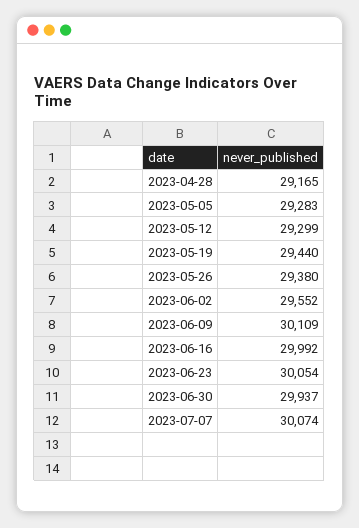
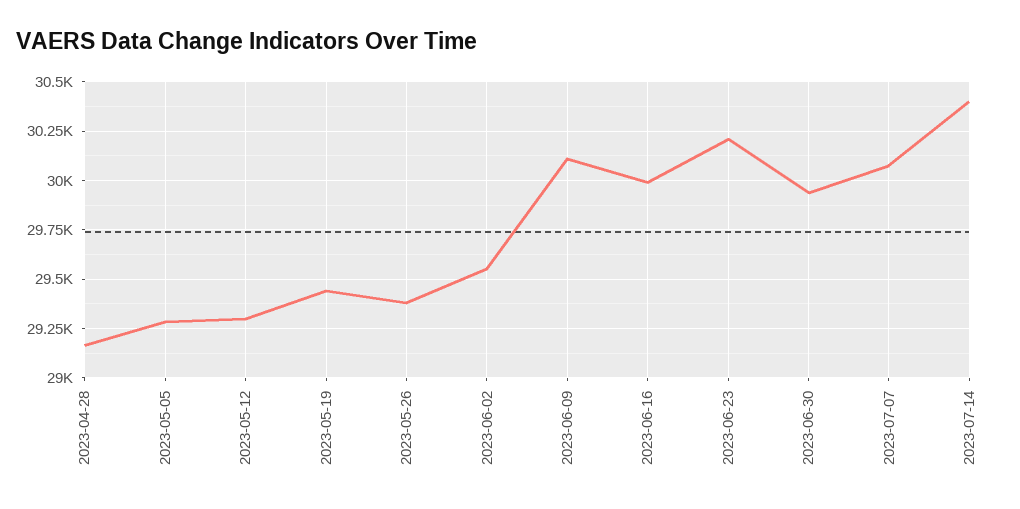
2023-06-23: 30054 -> 30200
2023-07-14: none -> 30400

